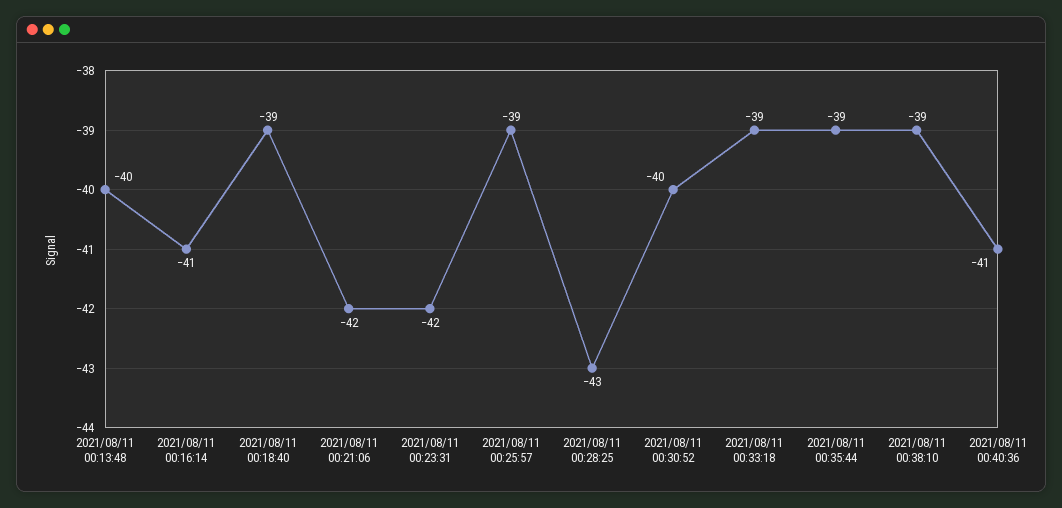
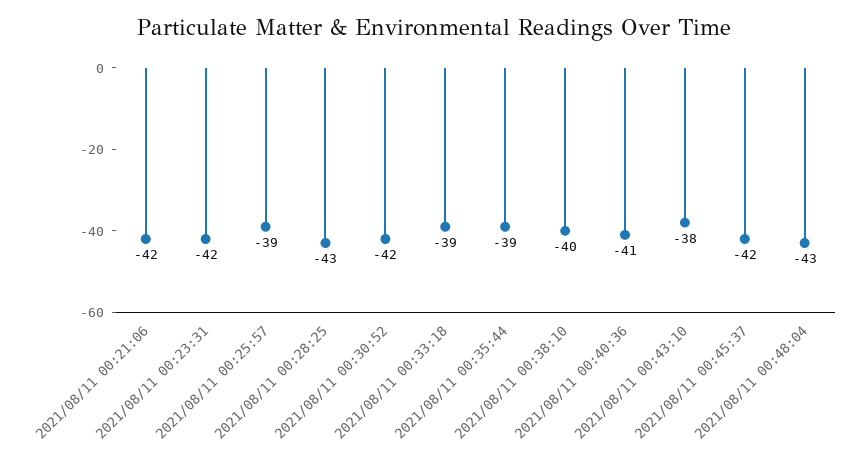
2021/08/11 00:13:48: -40 -> none
2021/08/11 00:16:14: -41 -> none
2021/08/11 00:18:40: -39 -> none
2021/08/11 00:30:52: -40 -> -42
2021/08/11 00:38:10: -39 -> -40
2021/08/11 00:43:10: none -> -38
2021/08/11 00:45:37: none -> -42
2021/08/11 00:48:04: none -> -43

